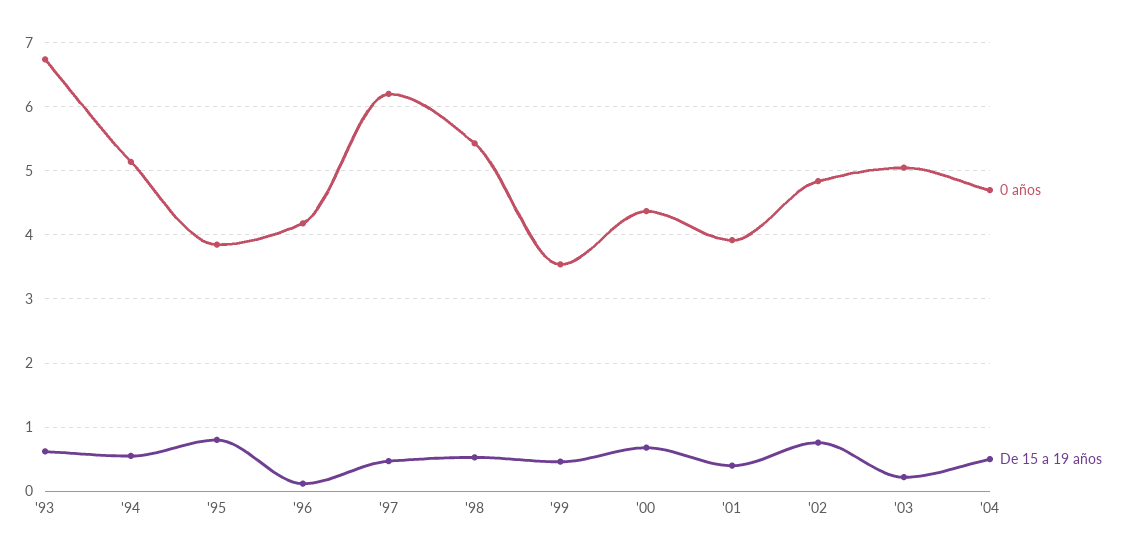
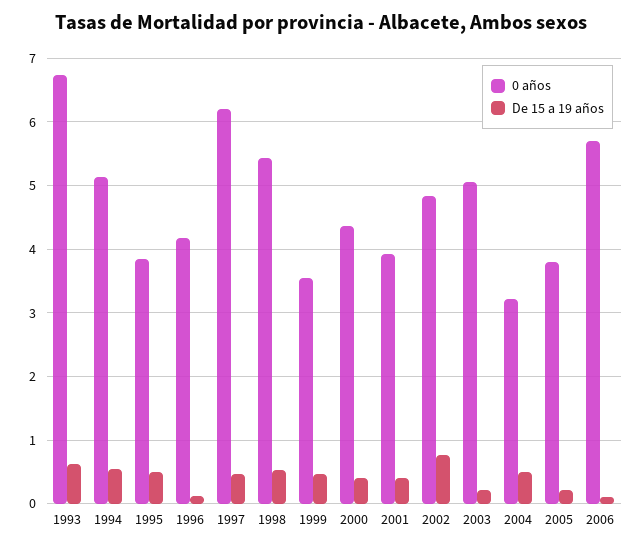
De 15 a 19 años, '95: 0.8 -> 0.5
De 15 a 19 años, '00: 0.7 -> 0.4
0 años, '04: 4.7 -> 3.2
0 años, 2005: none -> 3.8
De 15 a 19 años, 2005: none -> 0.2
0 años, 2006: none -> 5.7
De 15 a 19 años, 2006: none -> 0.1

